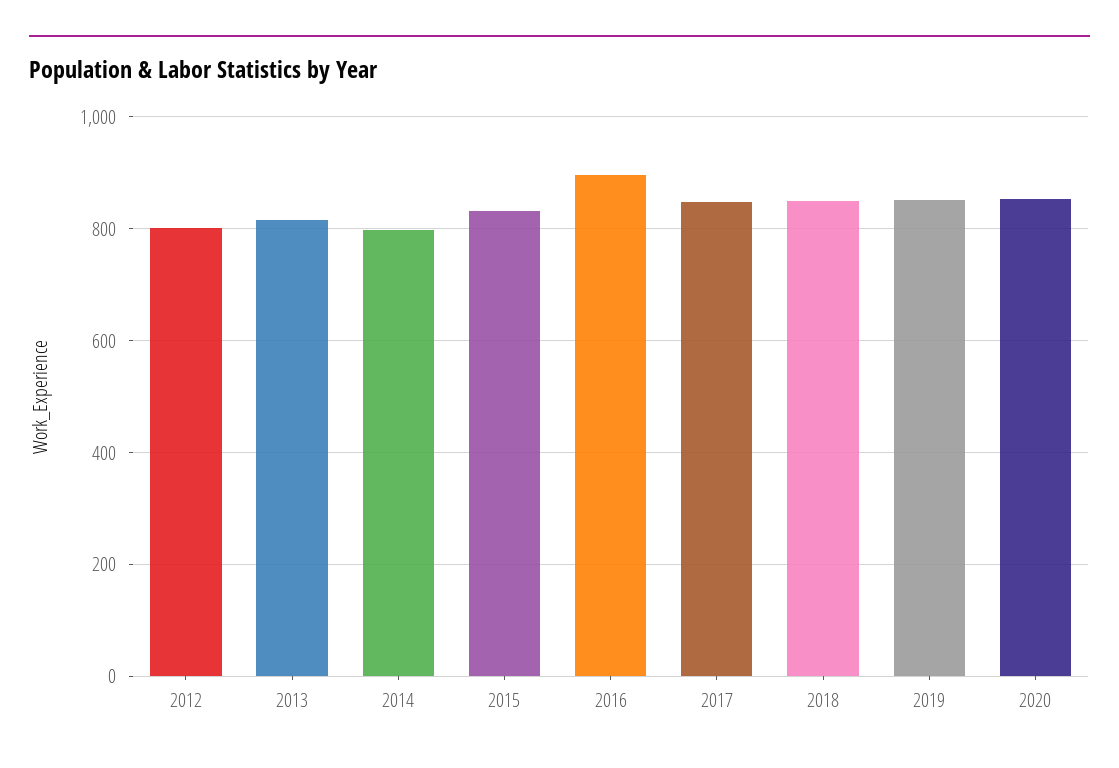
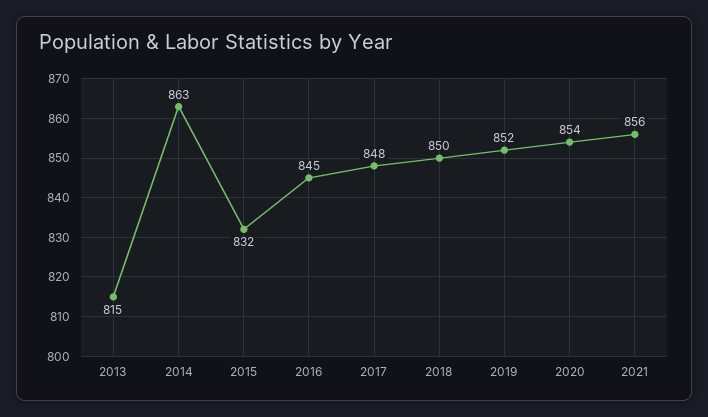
2012: 800 -> none
2014: 800 -> 863
2016: 900 -> 845
2021: none -> 856

